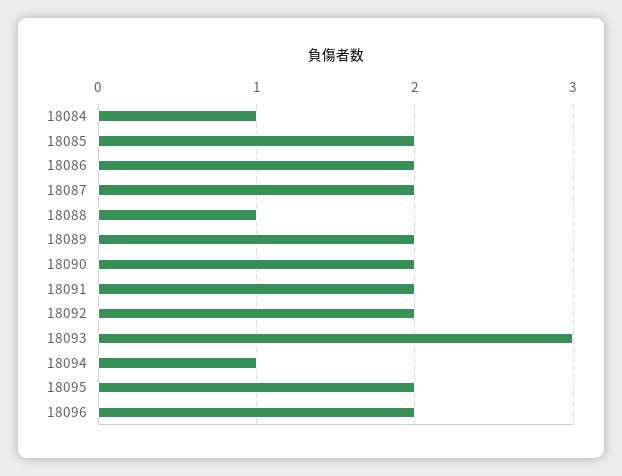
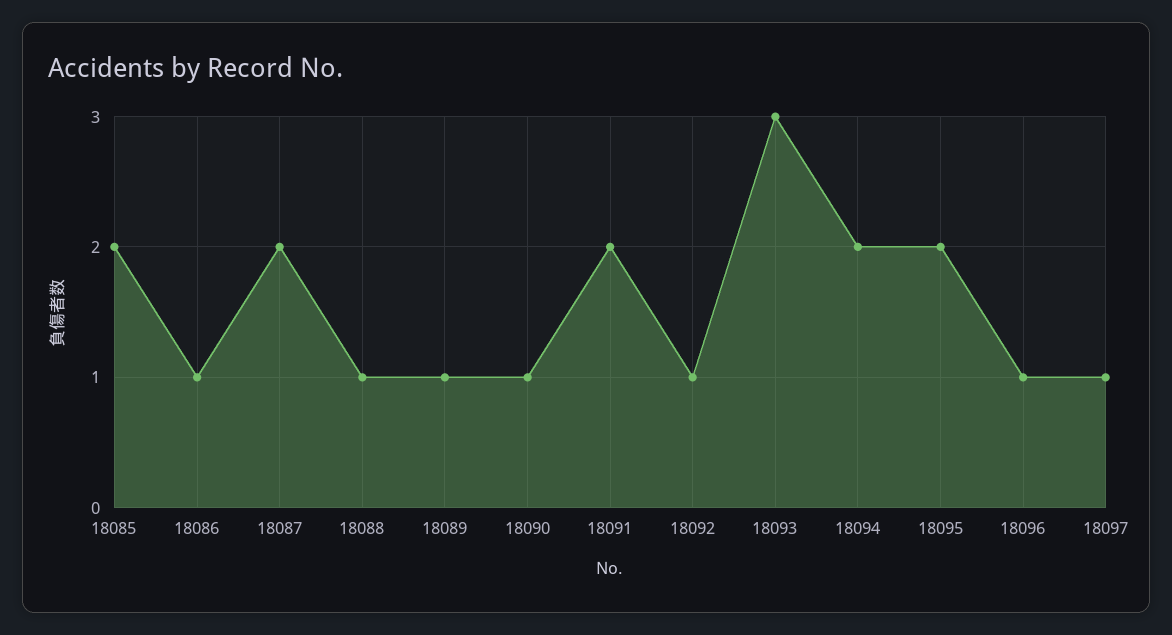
18084: 1 -> none
18086: 2 -> 1
18089: 2 -> 1
18090: 2 -> 1
18092: 2 -> 1
18094: 1 -> 2
18096: 2 -> 1
18097: none -> 1

